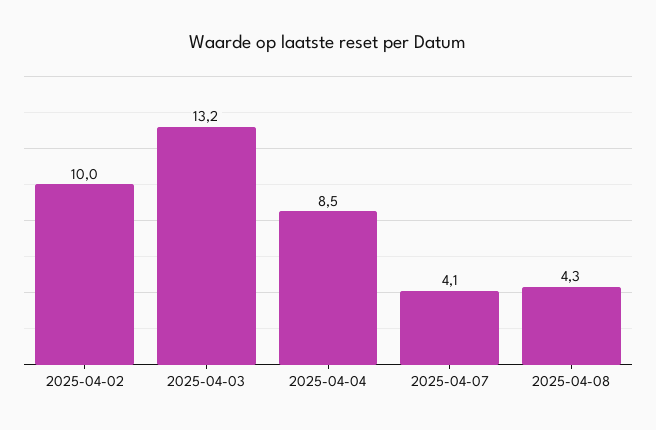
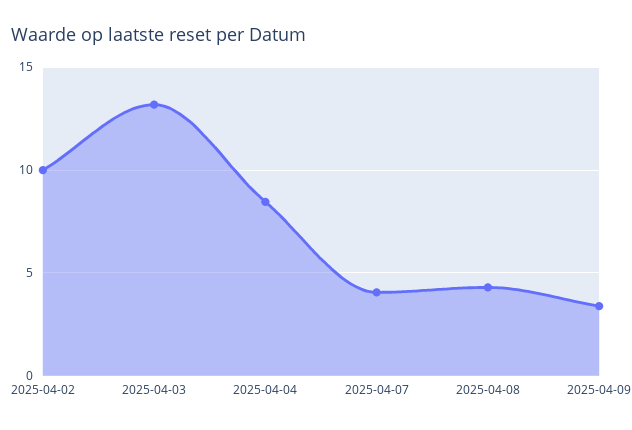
2025-04-09: none -> 3.5

